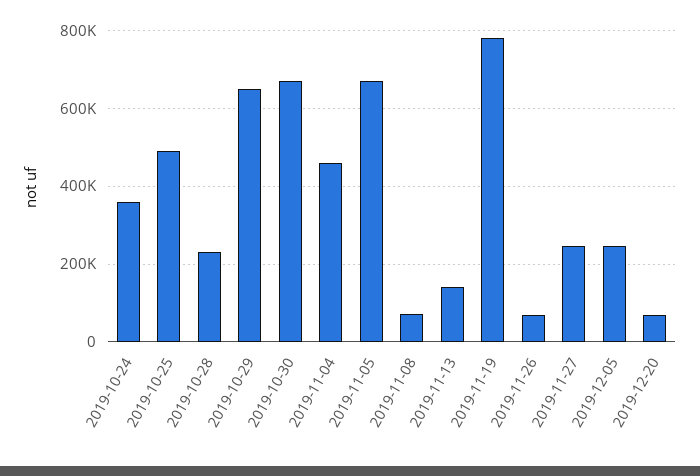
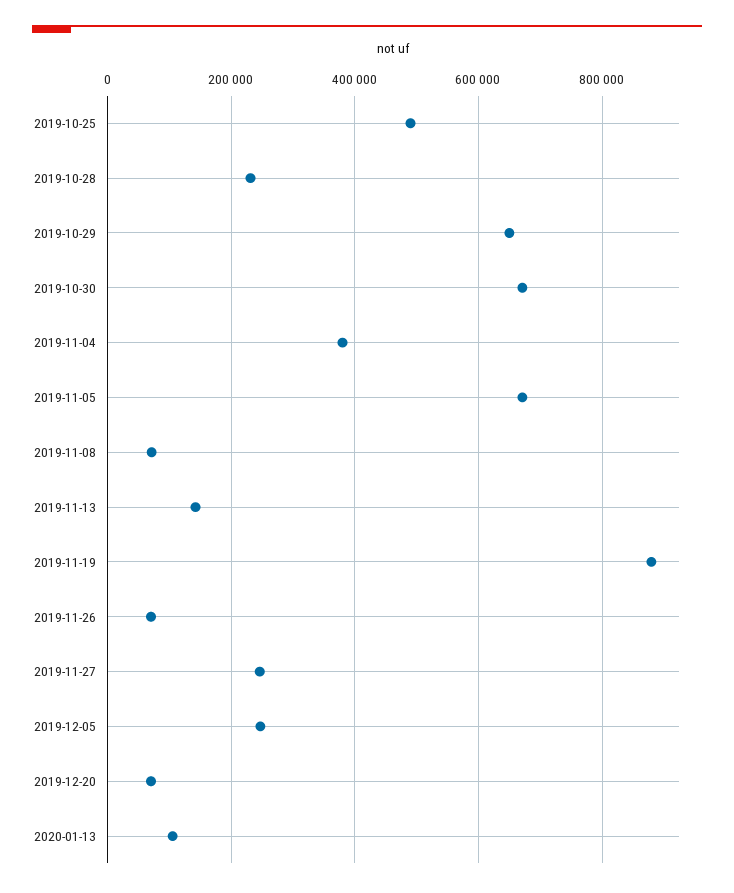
2019-10-24: 360000 -> none
2019-11-04: 460000 -> 380000
2019-11-19: 780000 -> 880000
2020-01-13: none -> 100000

